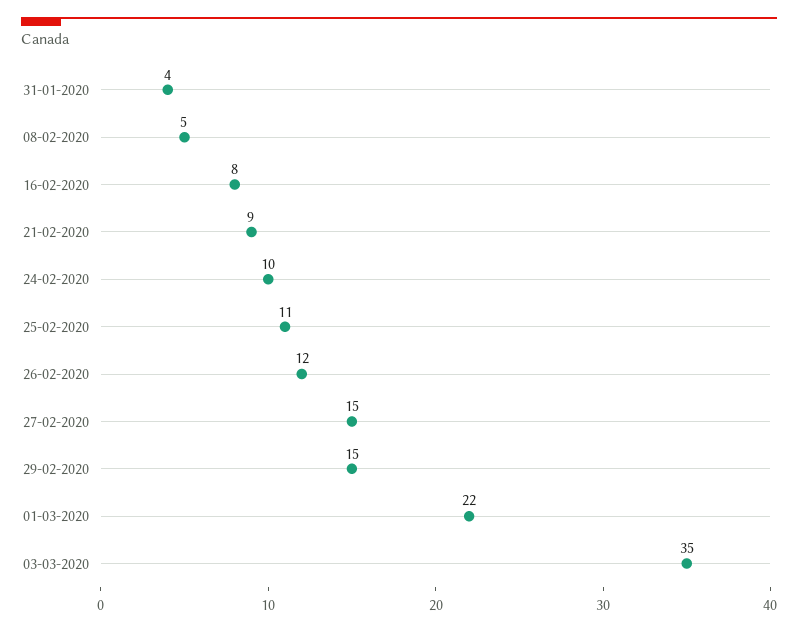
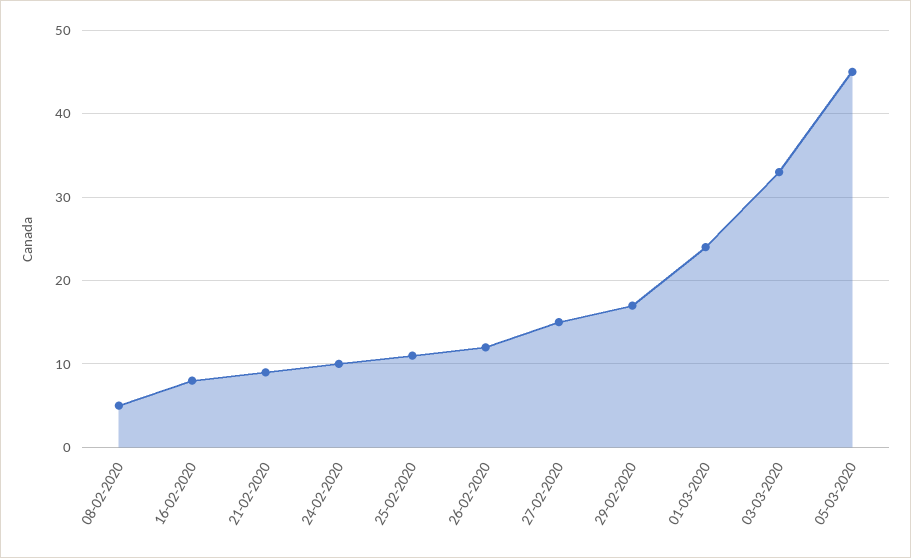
31-01-2020: 4 -> none
29-02-2020: 15 -> 17
01-03-2020: 22 -> 24
03-03-2020: 35 -> 33
05-03-2020: none -> 45

